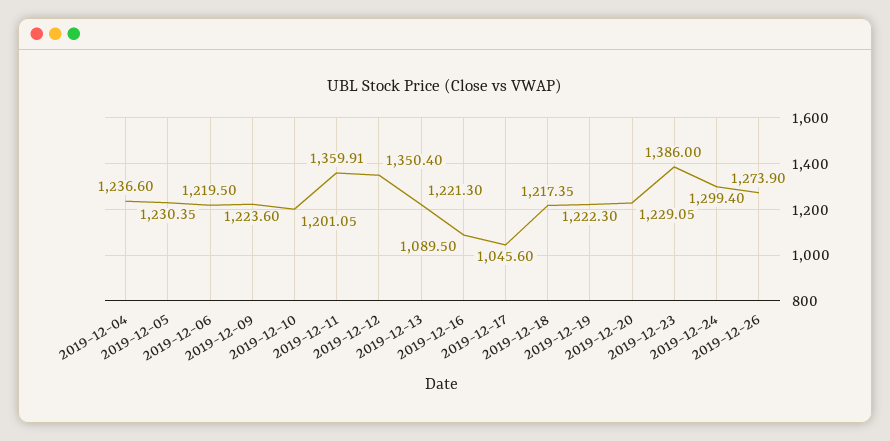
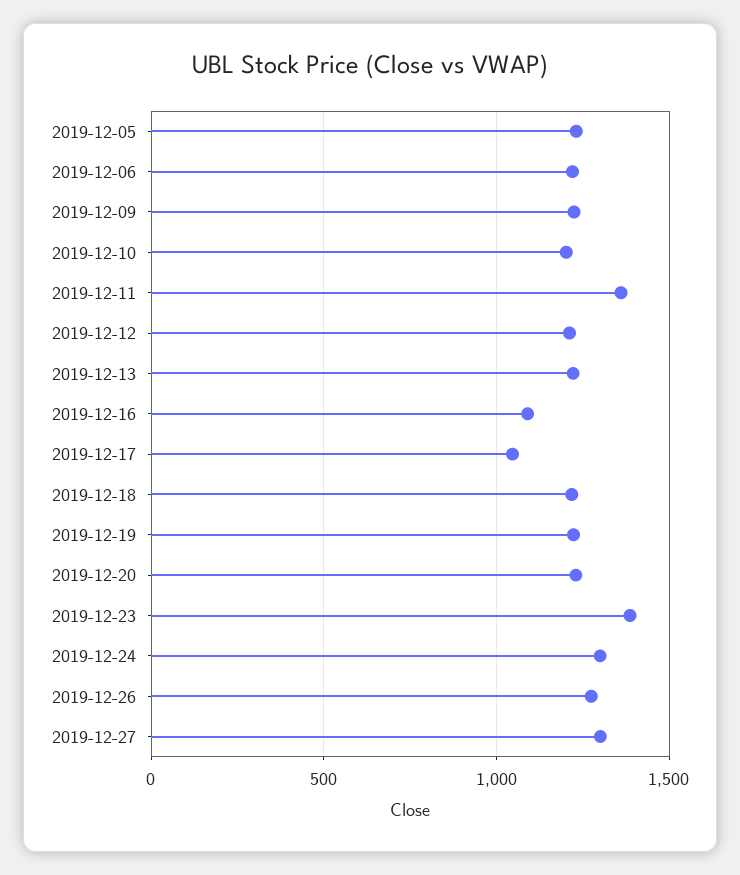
2019-12-04: 1236.6 -> none
2019-12-12: 1350.4 -> 1200
2019-12-27: none -> 1300

